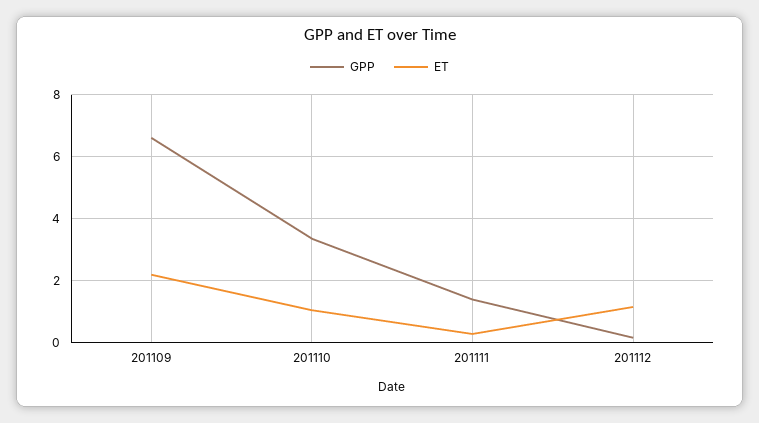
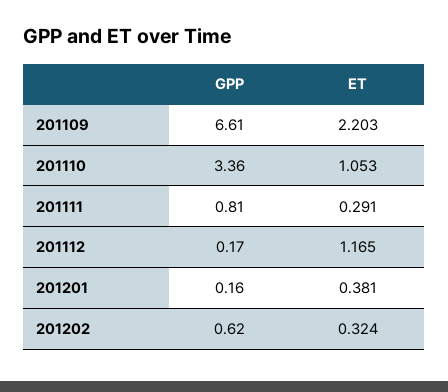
GPP, 201111: 1.4 -> 0.81
GPP, 201201: none -> 0.16
ET, 201201: none -> 0.381
GPP, 201202: none -> 0.62
ET, 201202: none -> 0.324

